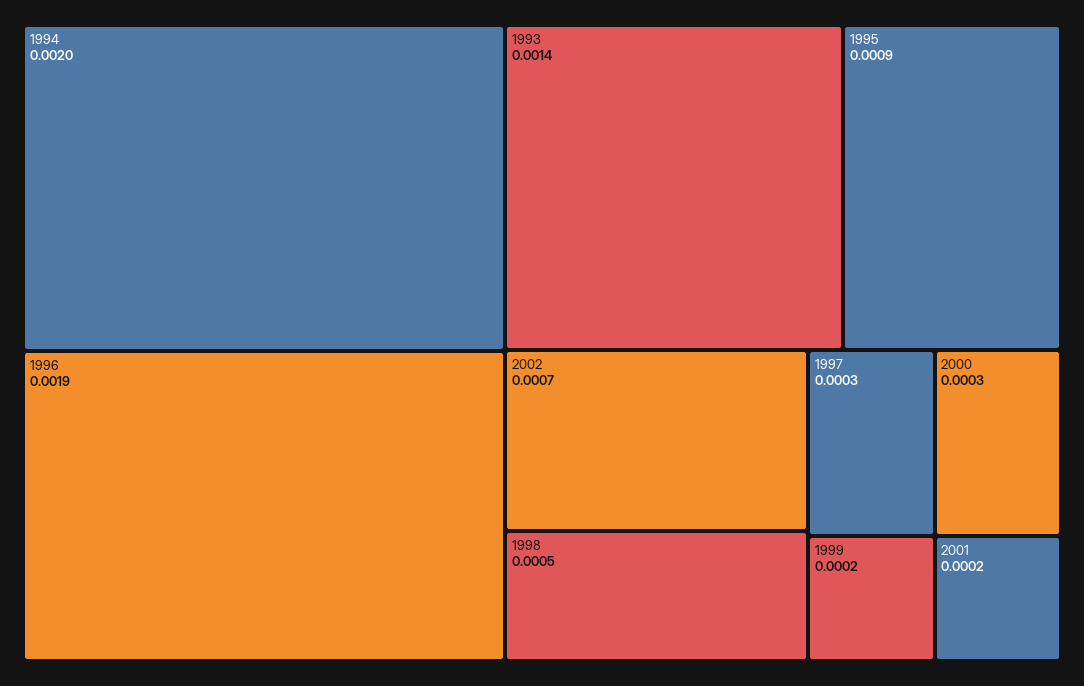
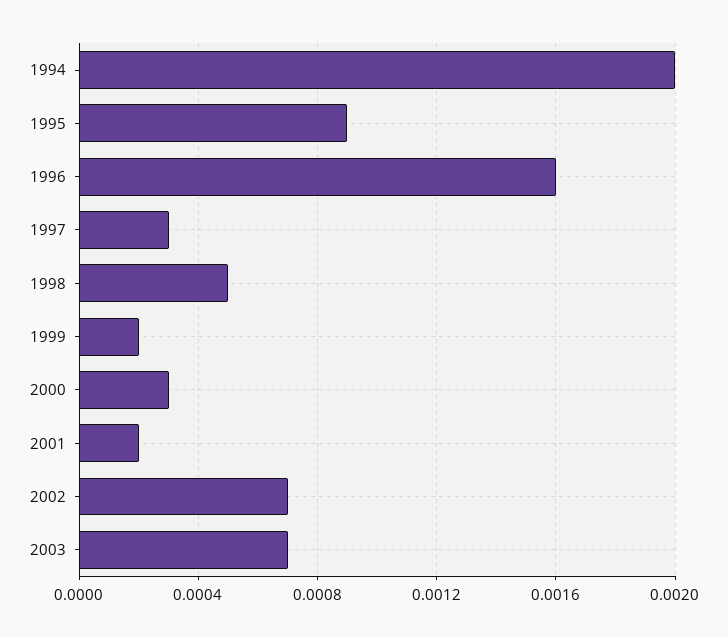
1996: 0.0019 -> 0.0016
1993: 0.0014 -> none
2003: none -> 0.0007

